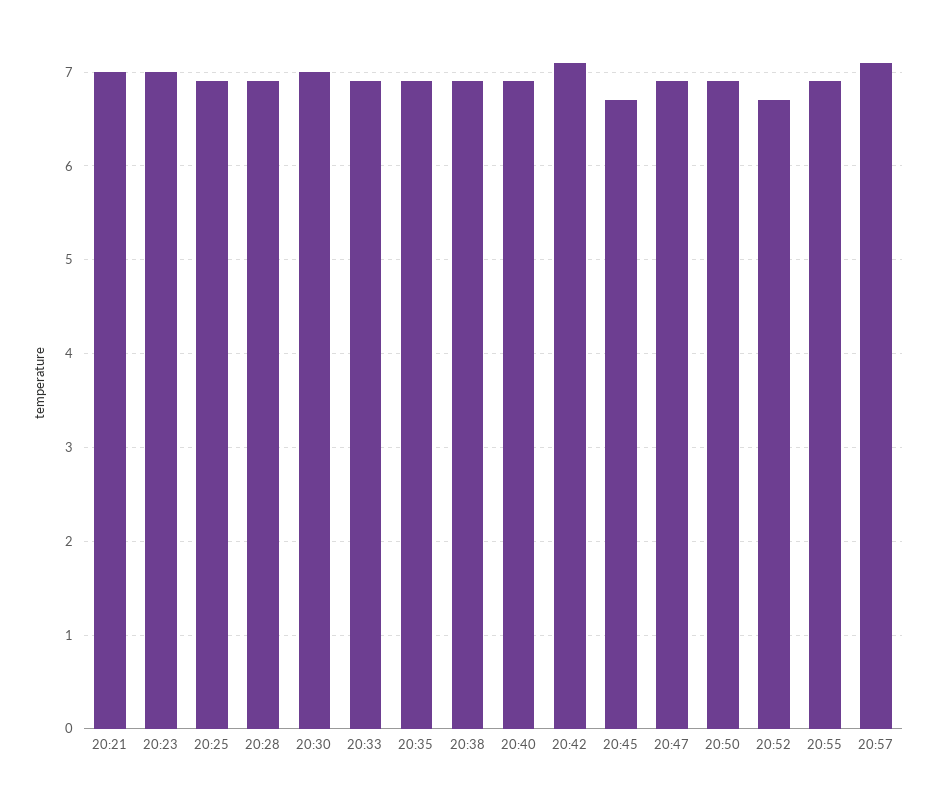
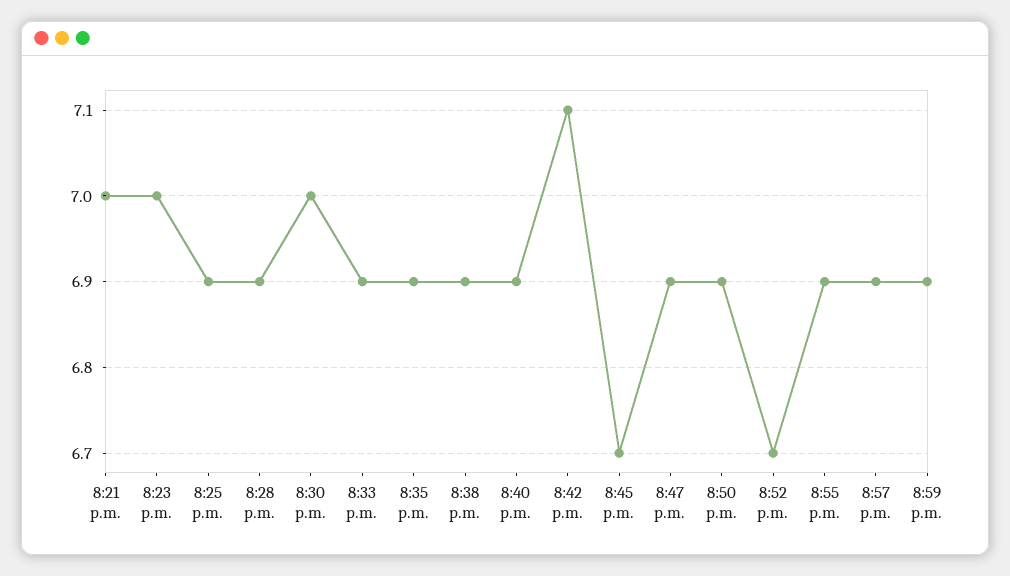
20:57: 7.1 -> 6.9
8:59 p.m.: none -> 6.9

